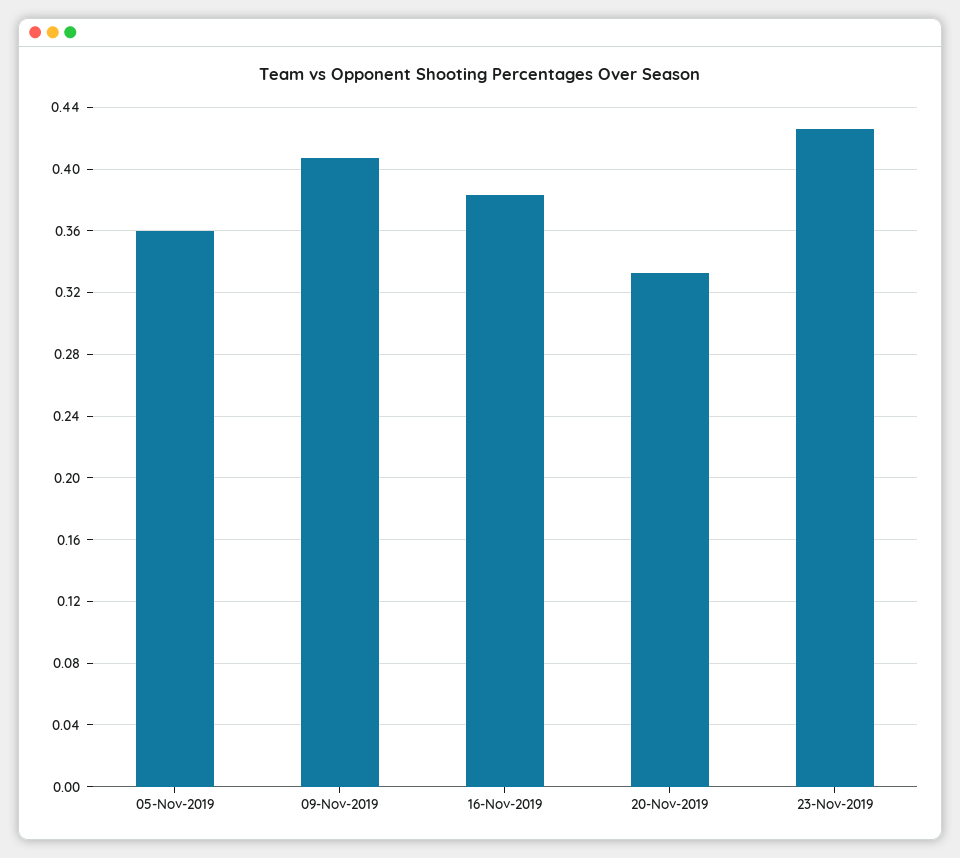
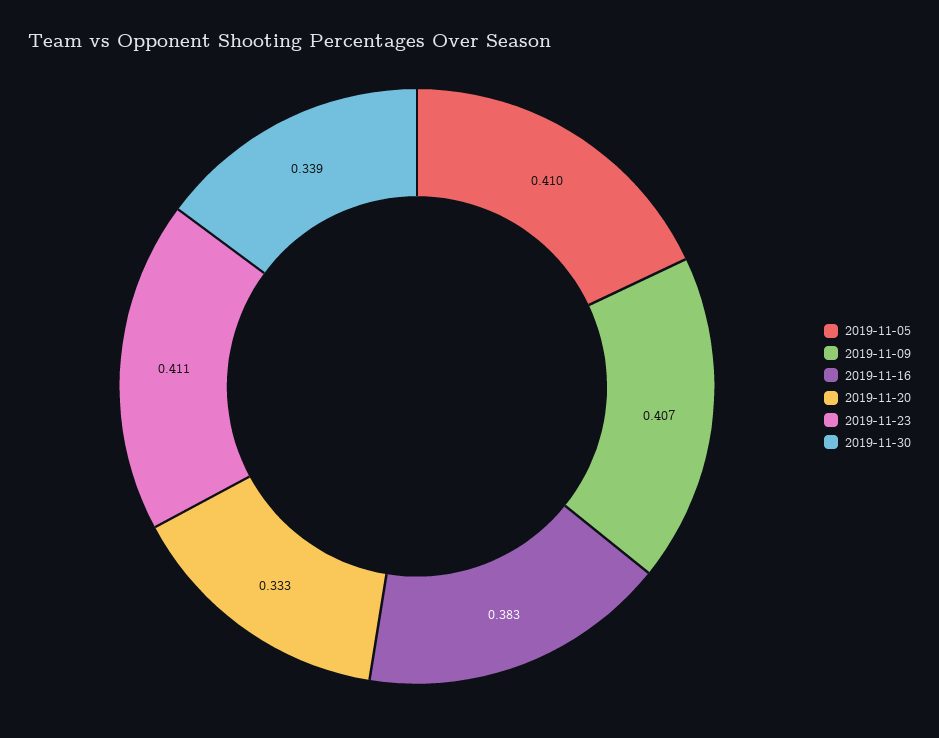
05-Nov-2019: 0.36 -> 0.41
23-Nov-2019: 0.425 -> 0.411
2019-11-30: none -> 0.339

